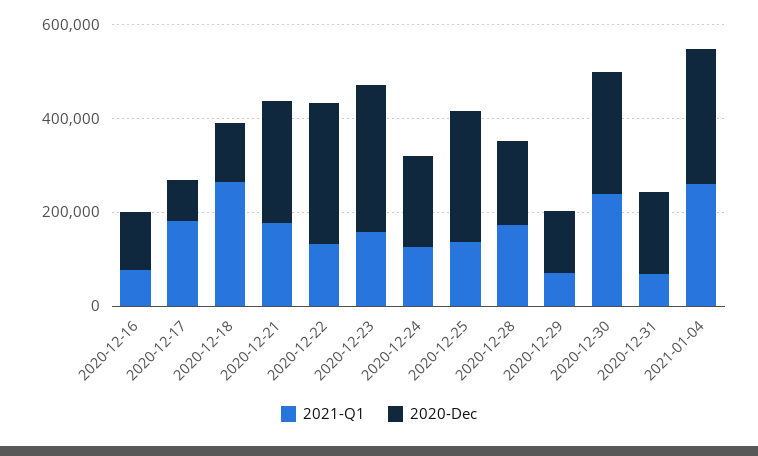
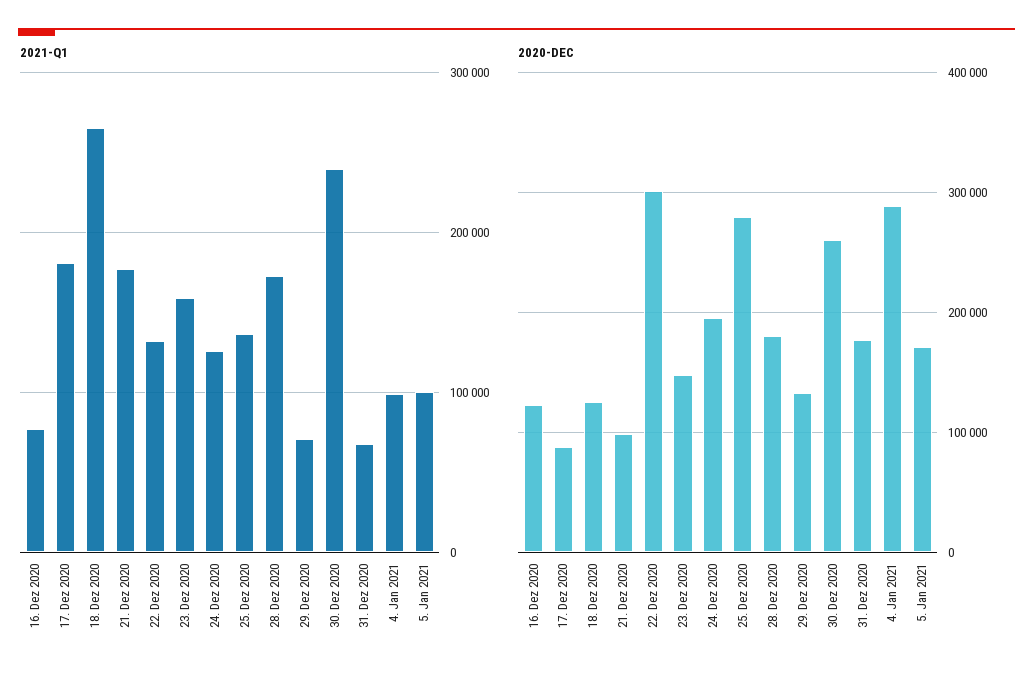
2020-Dec, 2020-12-21: 250000 -> 100000
2020-Dec, 2020-12-23: 300000 -> 150000
2021-Q1, 2021-01-04: 250000 -> 100000
2021-Q1, 5. Jan 2021: none -> 100000
2020-Dec, 5. Jan 2021: none -> 170000

